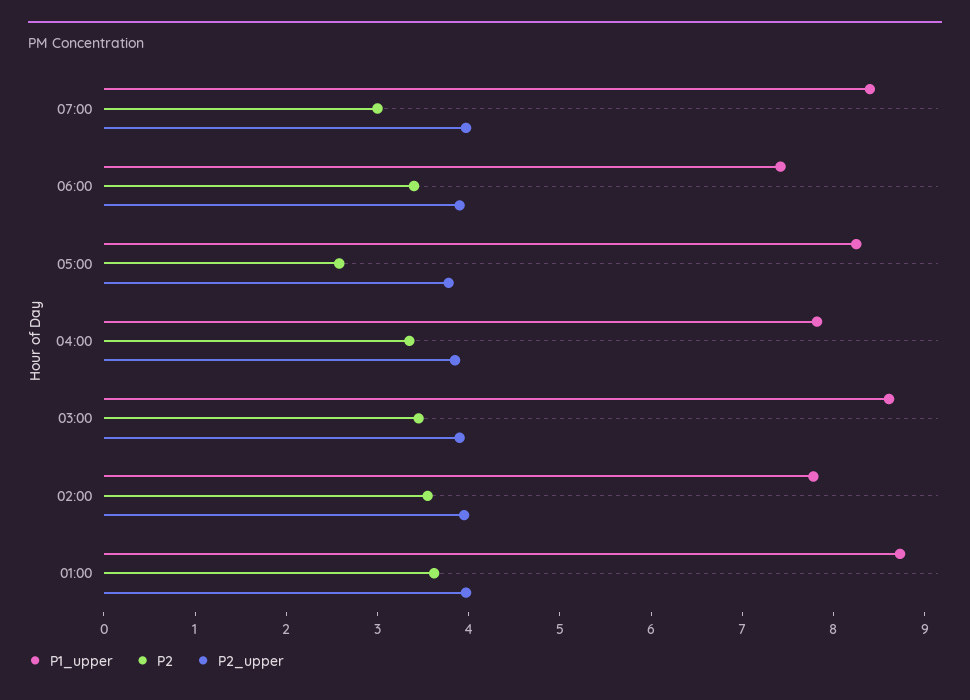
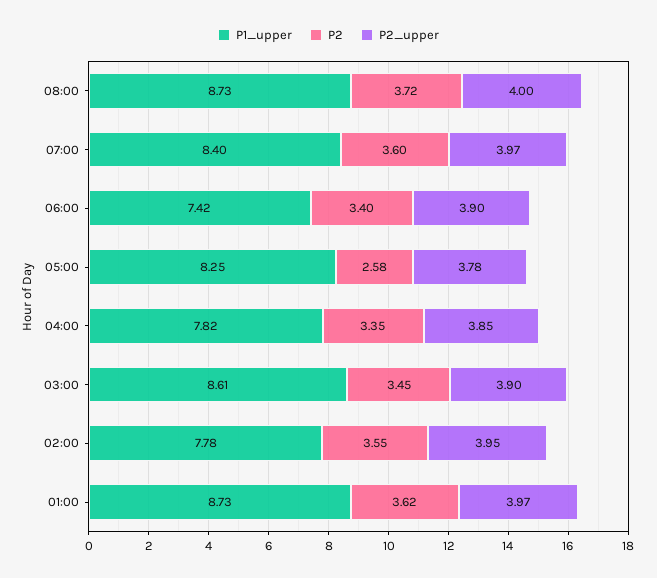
P2, 07:00: 3 -> 3.6
P1_upper, 08:00: none -> 8.73
P2, 08:00: none -> 3.72
P2_upper, 08:00: none -> 4

